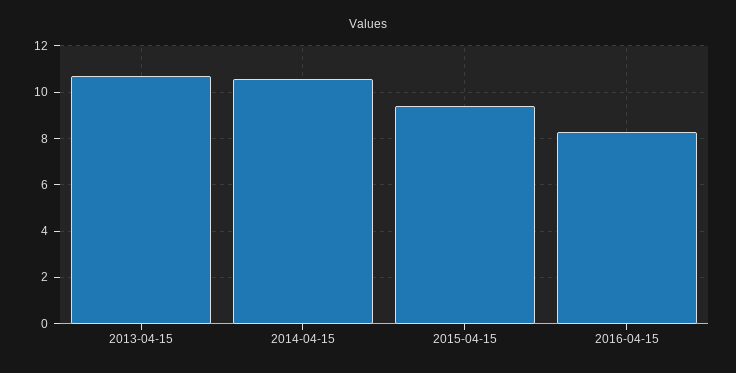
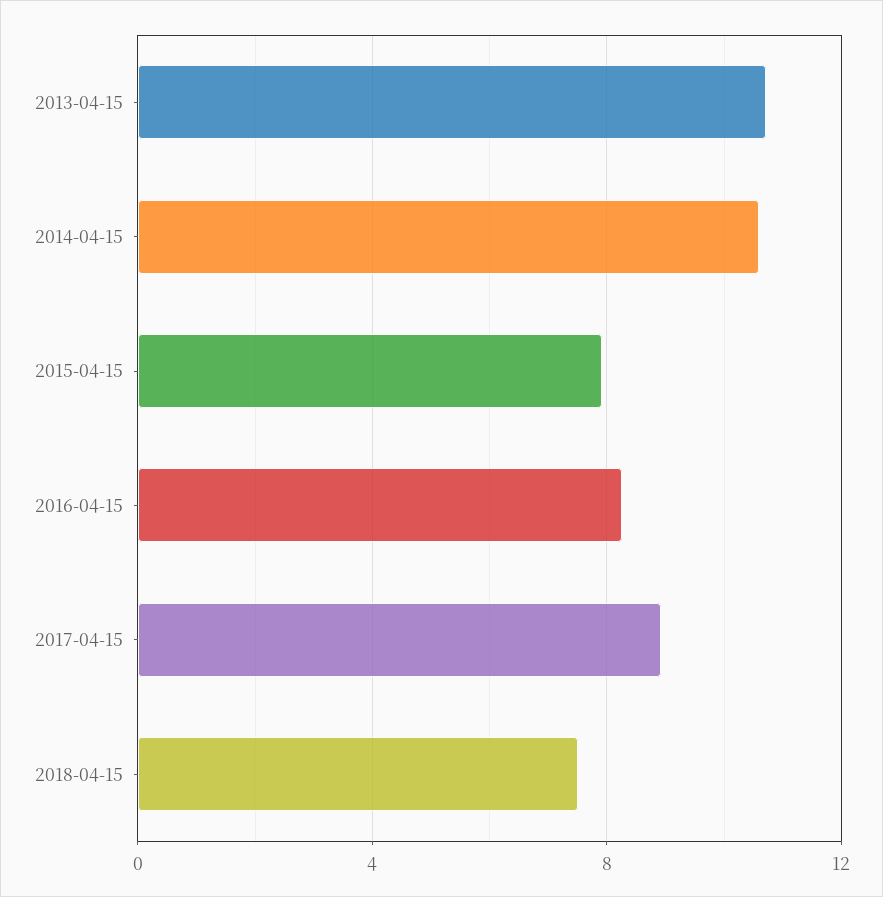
2015-04-15: 9.5 -> 8
2017-04-15: none -> 9
2018-04-15: none -> 7.5

